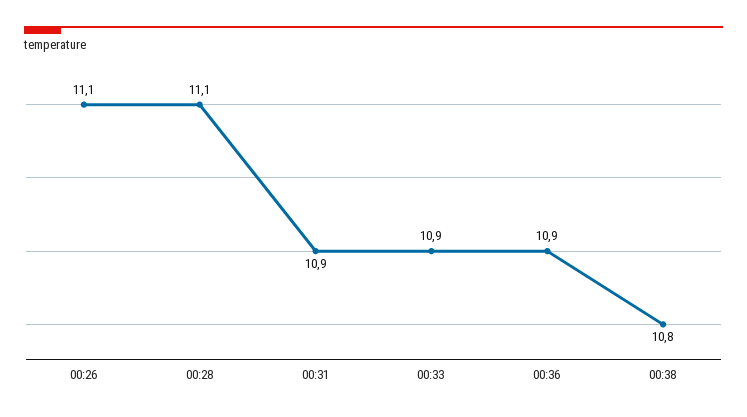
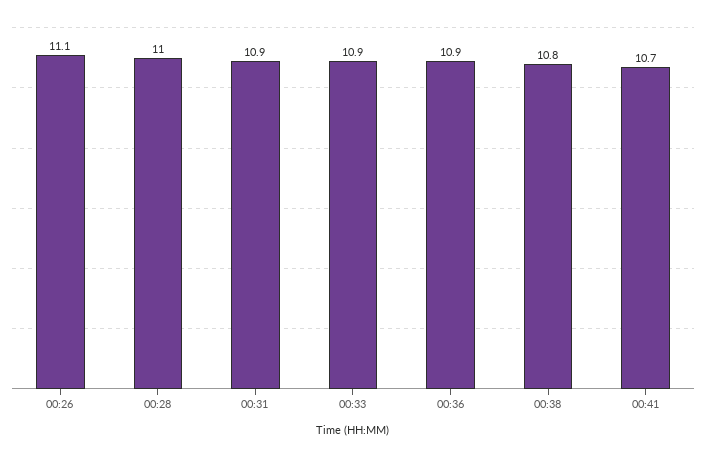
00:28: 11.1 -> 11
00:41: none -> 10.7

